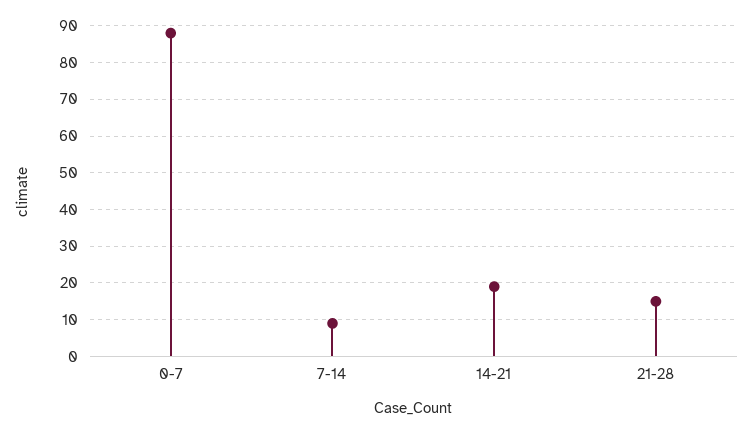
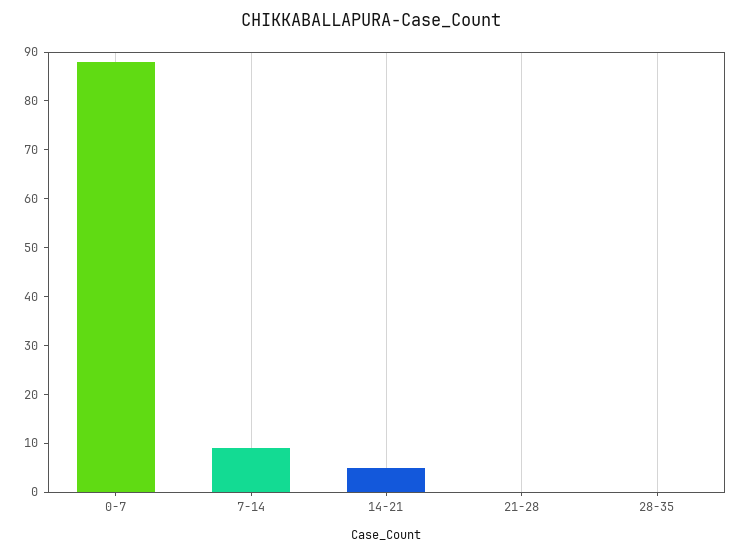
14-21: 20 -> 5
21-28: 15 -> 0
28-35: none -> 0

